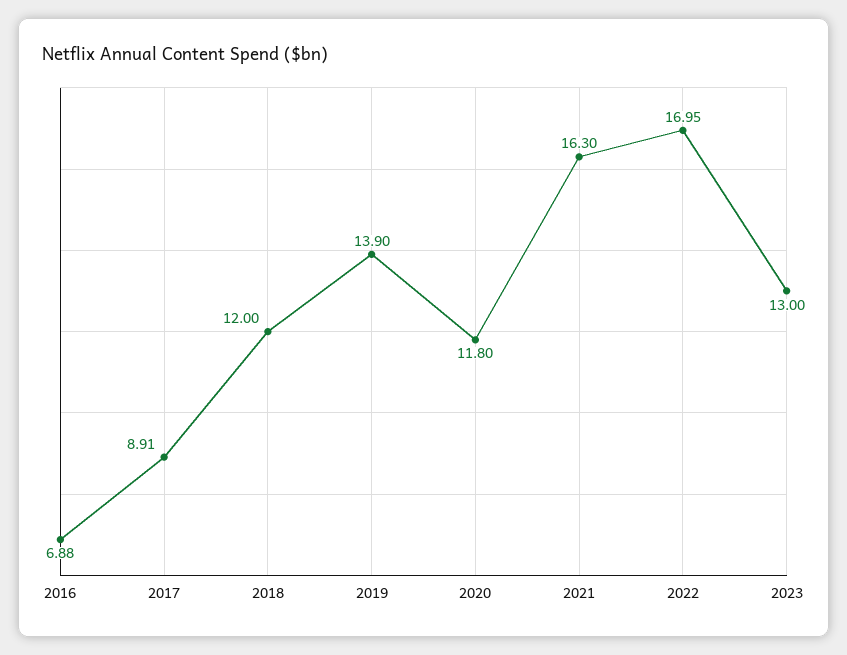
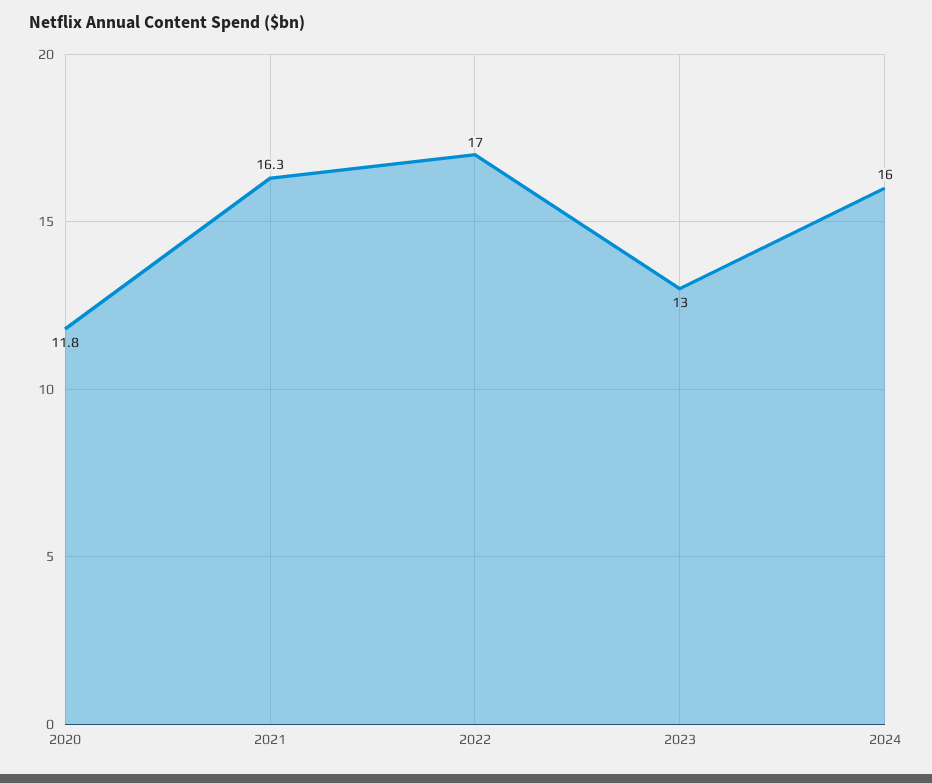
2016: 6.88 -> none
2017: 8.91 -> none
2018: 12 -> none
2019: 13.9 -> none
2024: none -> 16

